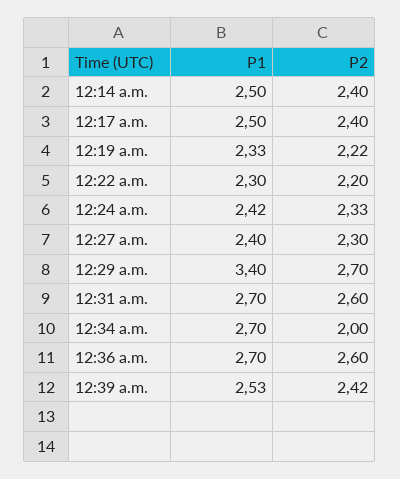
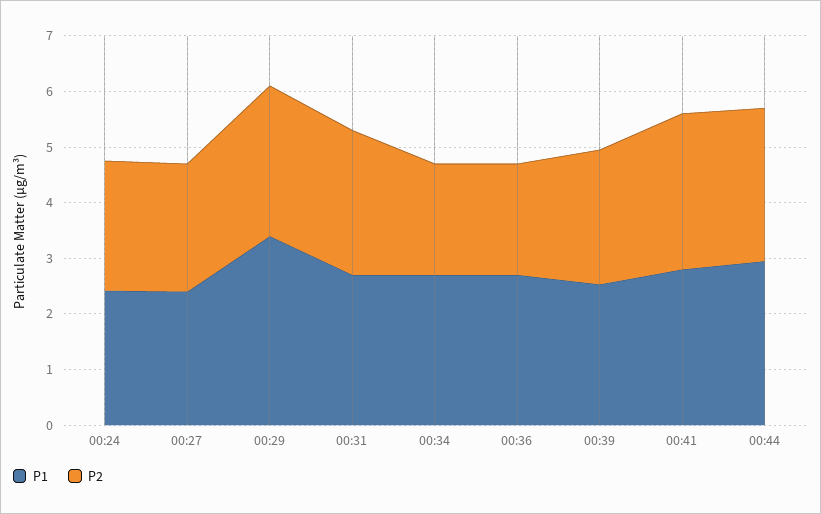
P1, 12:14 a.m.: 2.5 -> none
P2, 12:14 a.m.: 2.4 -> none
P1, 12:17 a.m.: 2.5 -> none
P2, 12:17 a.m.: 2.4 -> none
P1, 12:19 a.m.: 2.33 -> none
P2, 12:19 a.m.: 2.22 -> none
P1, 12:22 a.m.: 2.3 -> none
P2, 12:22 a.m.: 2.2 -> none
P2, 12:36 a.m.: 2.6 -> 2
P1, 00:41: none -> 2.8
P2, 00:41: none -> 2.8
P1, 00:44: none -> 3
P2, 00:44: none -> 2.8

